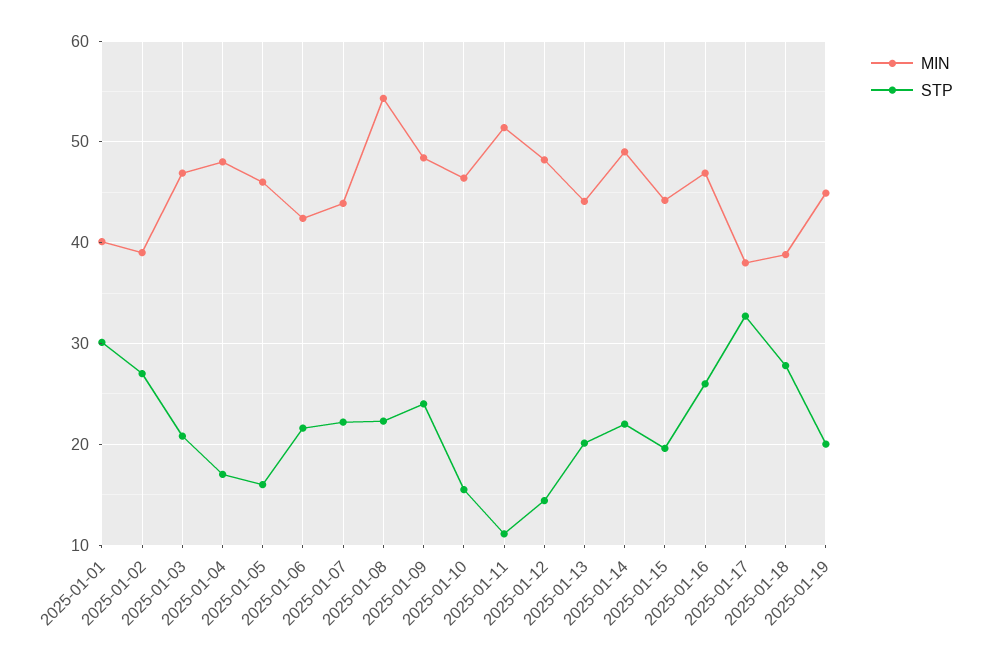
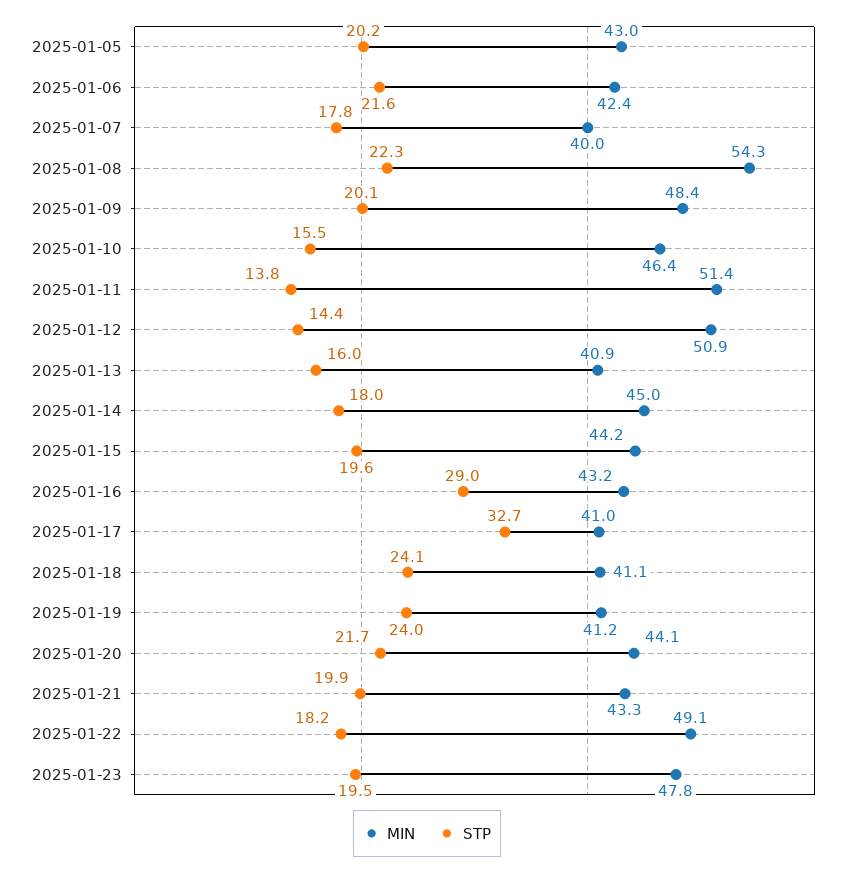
MIN, 2025-01-01: 40 -> none
STP, 2025-01-01: 30 -> none
MIN, 2025-01-02: 39 -> none
STP, 2025-01-02: 27 -> none
MIN, 2025-01-03: 47 -> none
STP, 2025-01-03: 21 -> none
MIN, 2025-01-04: 48 -> none
STP, 2025-01-04: 17 -> none
MIN, 2025-01-05: 46 -> 43
STP, 2025-01-05: 16 -> 20.2
MIN, 2025-01-07: 44 -> 40
STP, 2025-01-07: 22 -> 17.8
STP, 2025-01-09: 24 -> 20.1
STP, 2025-01-11: 11 -> 13.8
MIN, 2025-01-12: 48 -> 50.9
MIN, 2025-01-13: 44 -> 40.9
STP, 2025-01-13: 20 -> 16
MIN, 2025-01-14: 49 -> 45
STP, 2025-01-14: 22 -> 18
MIN, 2025-01-16: 47 -> 43.2
STP, 2025-01-16: 26 -> 29
MIN, 2025-01-17: 38 -> 41
MIN, 2025-01-18: 39 -> 41.1
STP, 2025-01-18: 28 -> 24.1
MIN, 2025-01-19: 45 -> 41.2
STP, 2025-01-19: 20 -> 24
MIN, 2025-01-20: none -> 44.1
STP, 2025-01-20: none -> 21.7
MIN, 2025-01-21: none -> 43.3
STP, 2025-01-21: none -> 19.9
MIN, 2025-01-22: none -> 49.1
STP, 2025-01-22: none -> 18.2
MIN, 2025-01-23: none -> 47.8
STP, 2025-01-23: none -> 19.5

